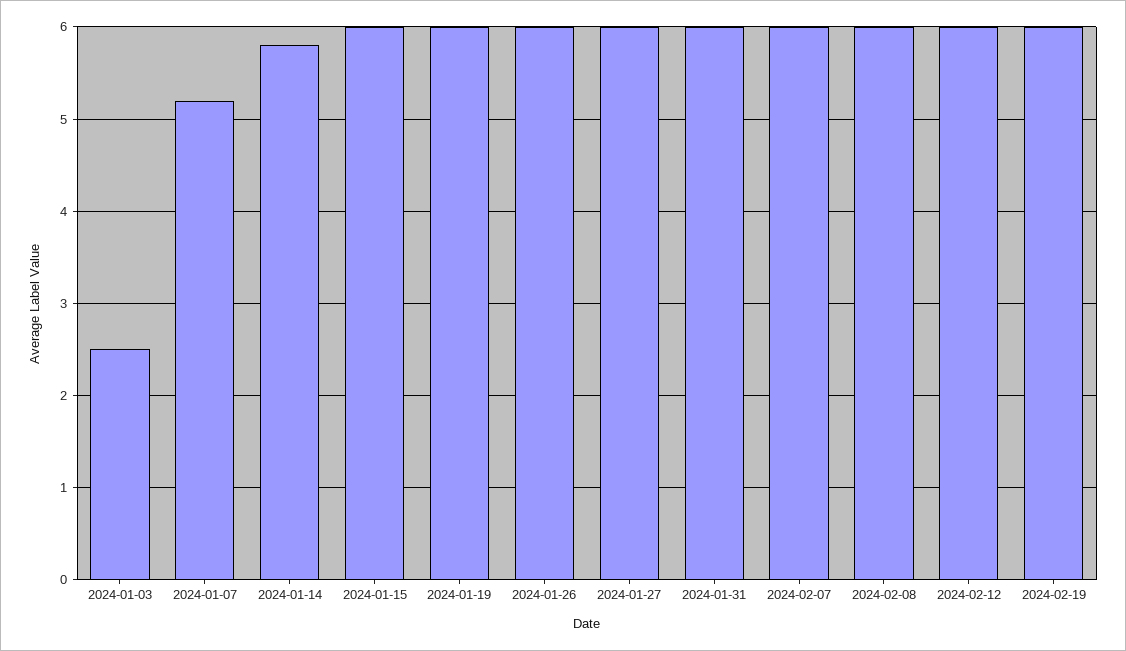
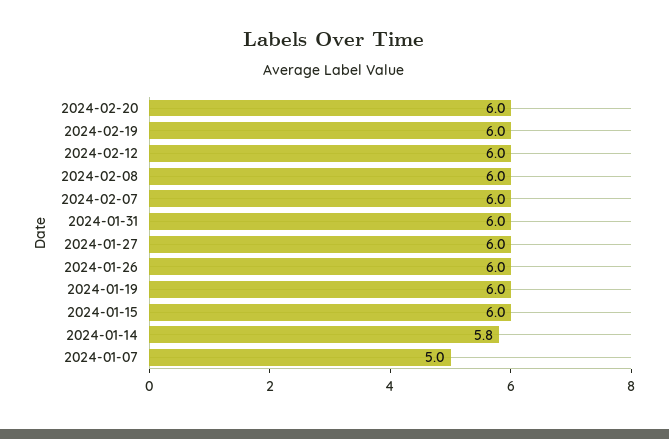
2024-01-03: 2.5 -> none
2024-01-07: 5.2 -> 5
2024-02-20: none -> 6

